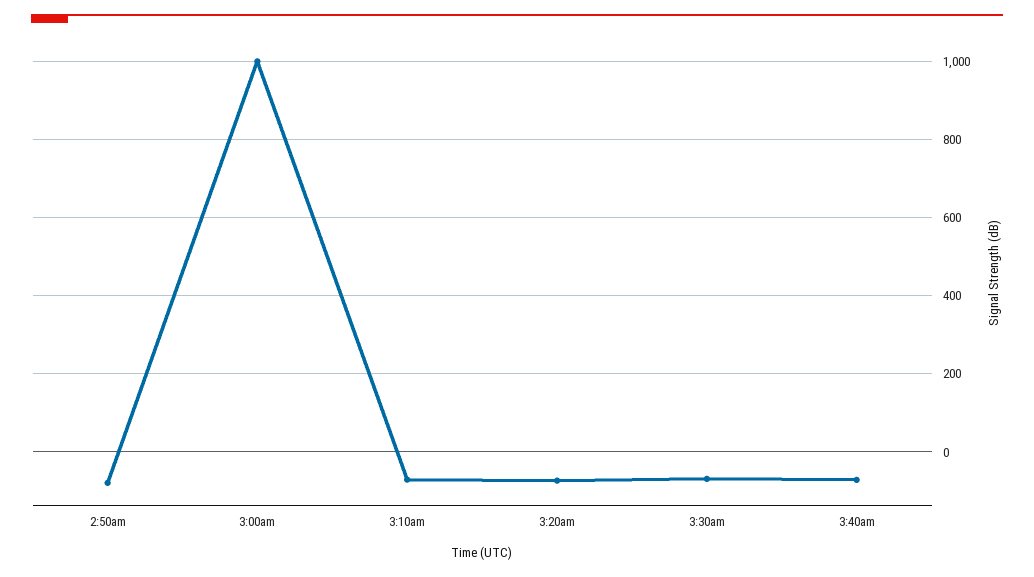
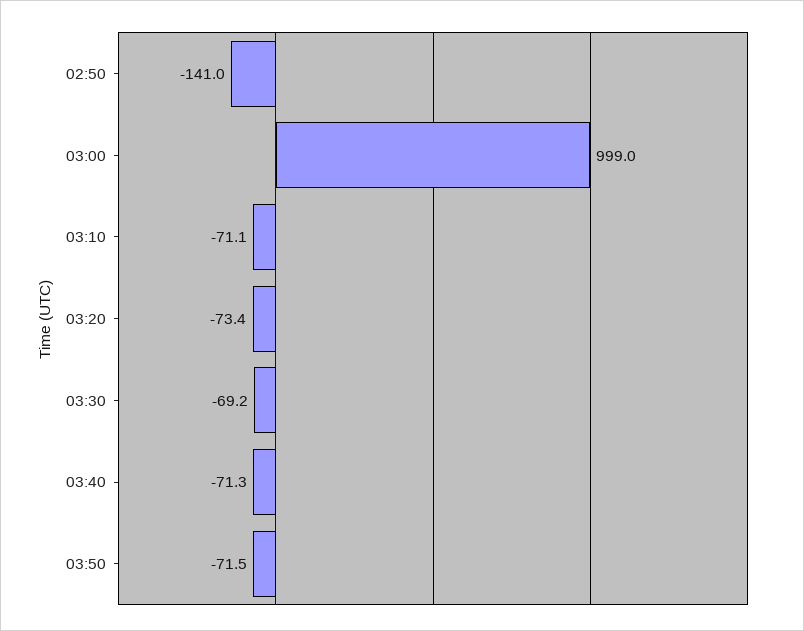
2:50am: -80 -> -141
03:50: none -> -71.5

